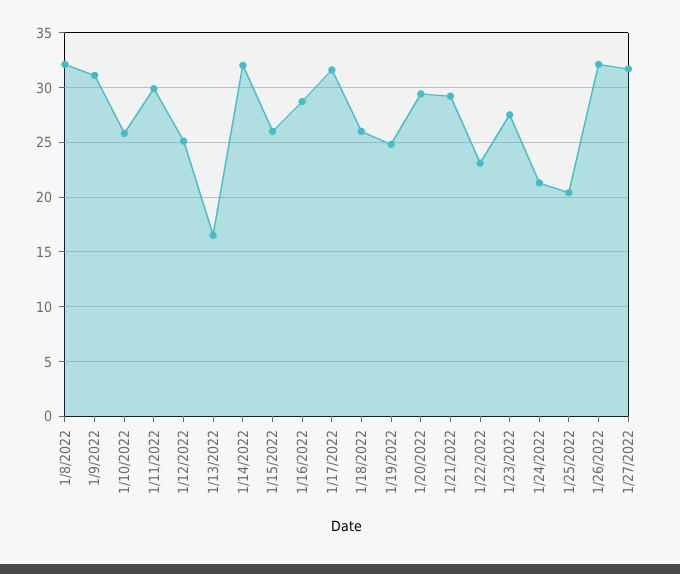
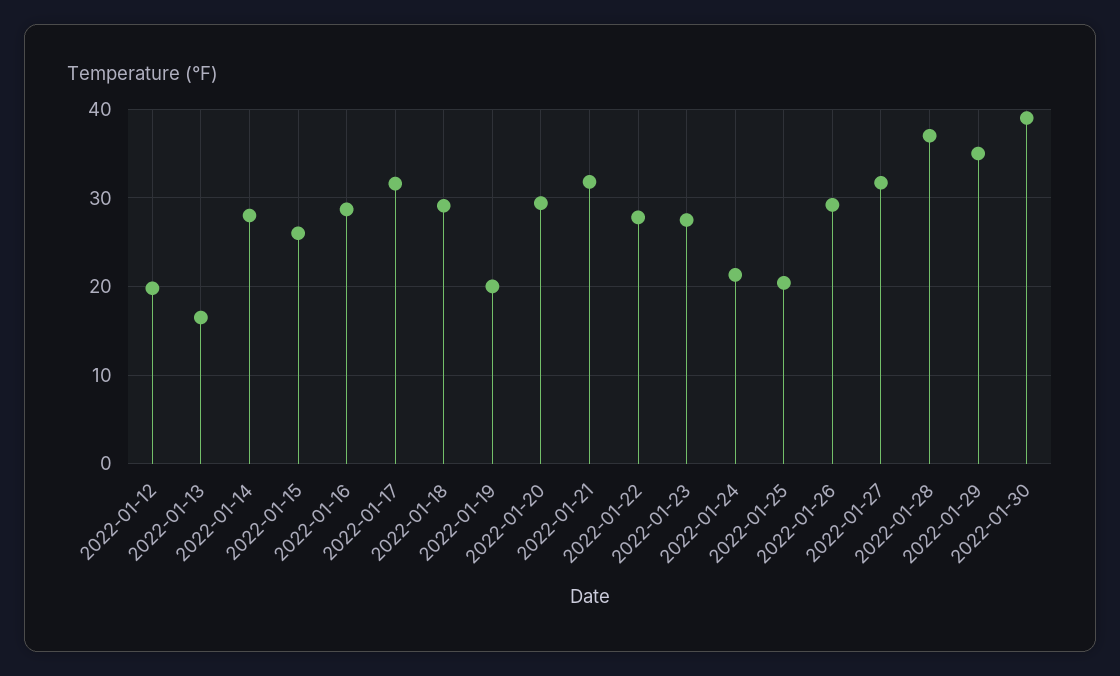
1/8/2022: 32 -> none
1/9/2022: 31 -> none
1/10/2022: 26 -> none
1/11/2022: 30 -> none
1/12/2022: 25 -> 20
1/14/2022: 32 -> 28
1/18/2022: 26 -> 29
1/19/2022: 25 -> 20
1/21/2022: 29 -> 32
1/22/2022: 23 -> 28
1/26/2022: 32 -> 29
2022-01-28: none -> 37
2022-01-29: none -> 35
2022-01-30: none -> 39

